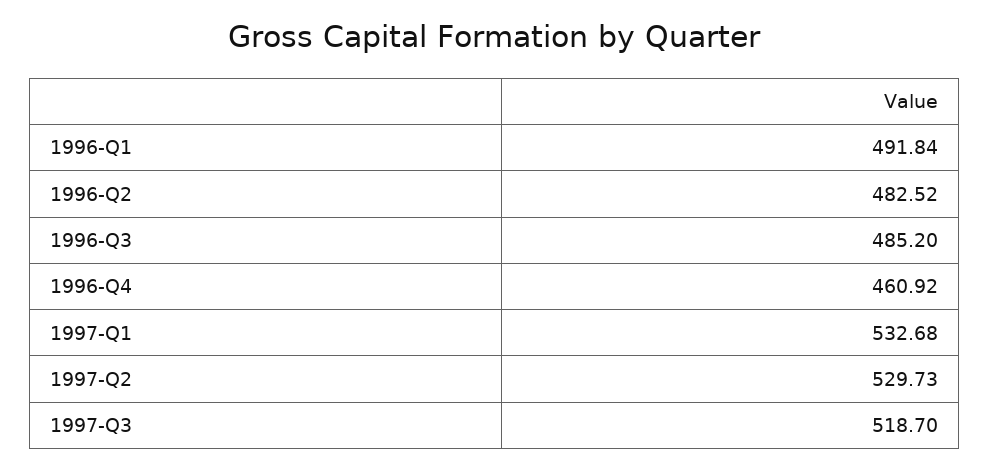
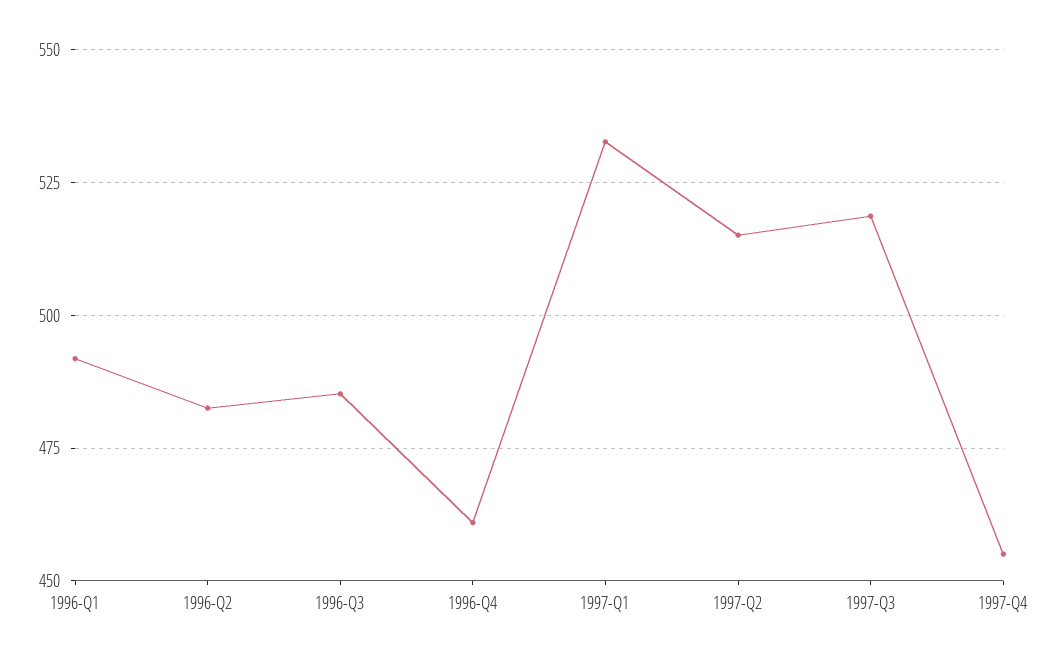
1997-Q2: 529.73 -> 515
1997-Q4: none -> 455

